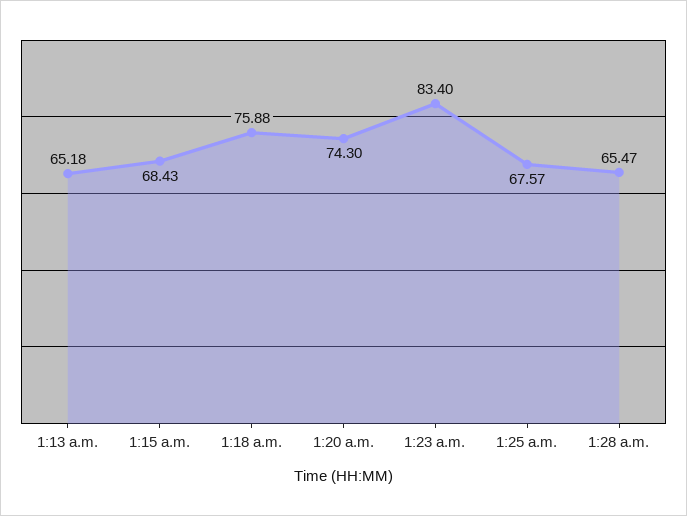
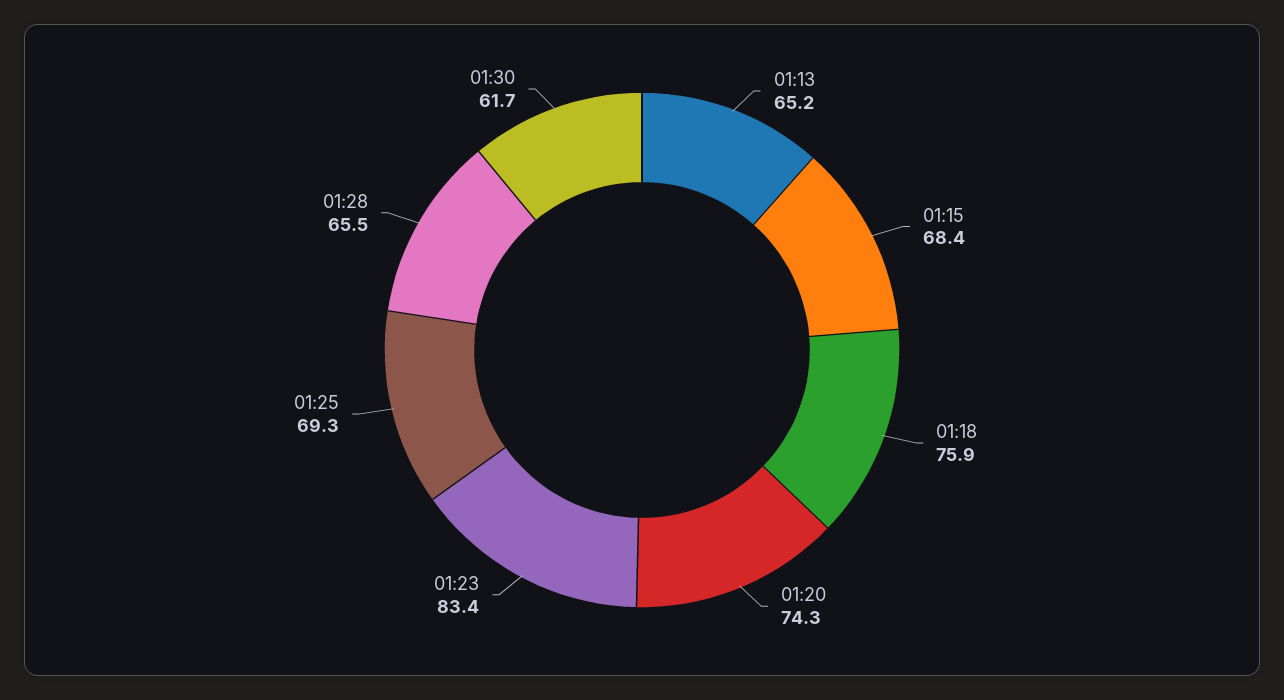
1:25 a.m.: 67.57 -> 69.3
01:30: none -> 61.7

